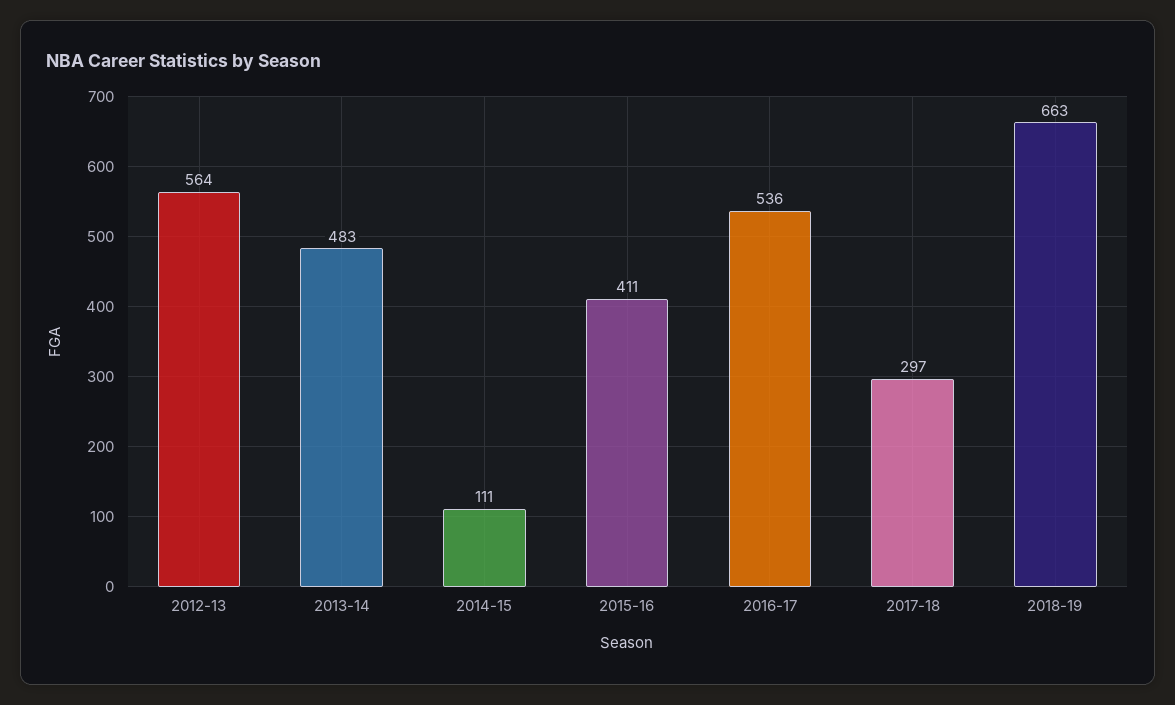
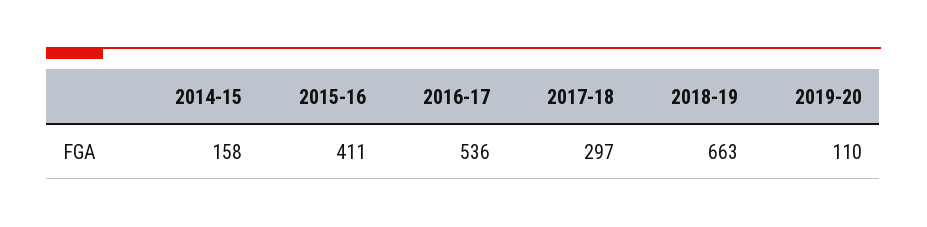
2012-13: 564 -> none
2013-14: 483 -> none
2014-15: 111 -> 158
2019-20: none -> 110

